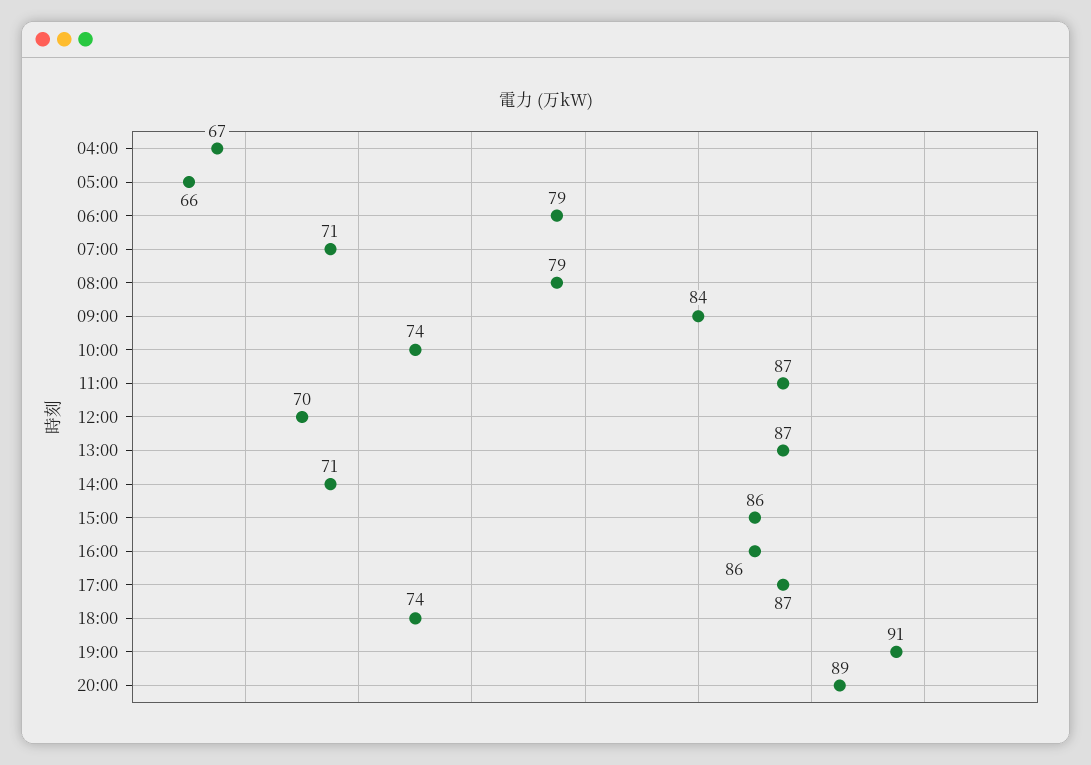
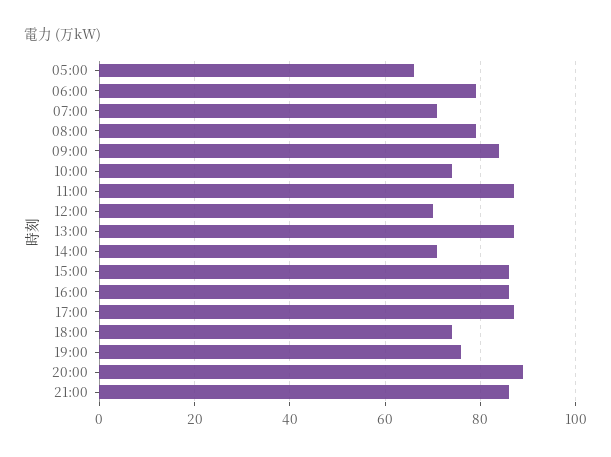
04:00: 67 -> none
19:00: 91 -> 75
21:00: none -> 85

